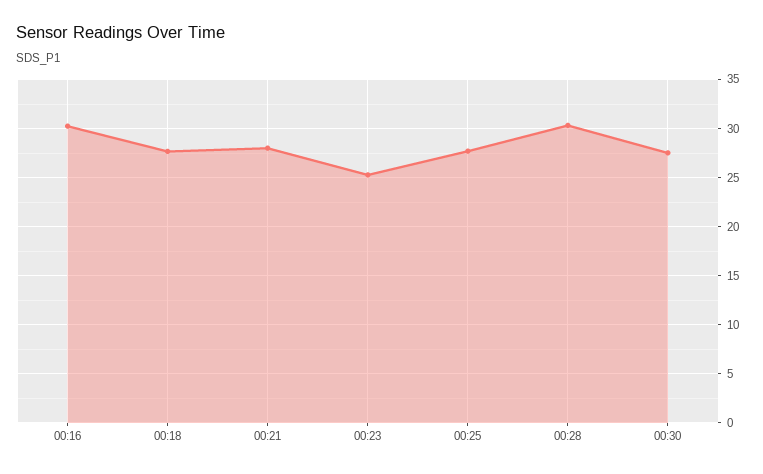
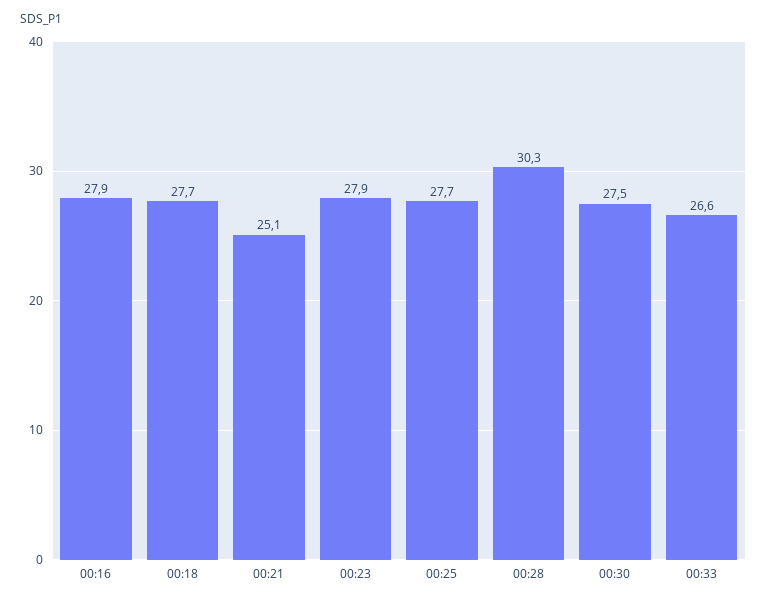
00:16: 30 -> 27.9
00:21: 28 -> 25.1
00:23: 25 -> 27.9
00:33: none -> 26.6

